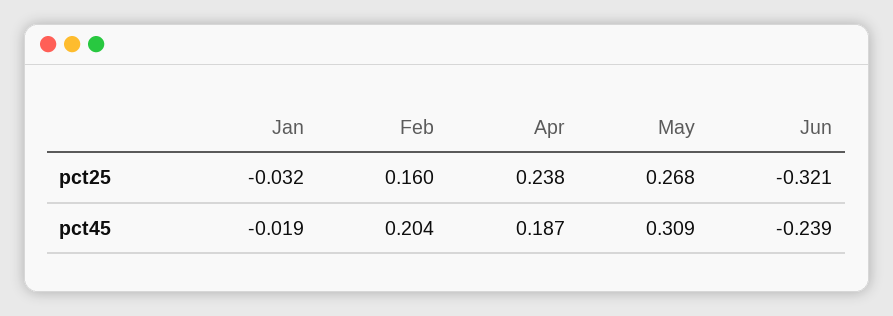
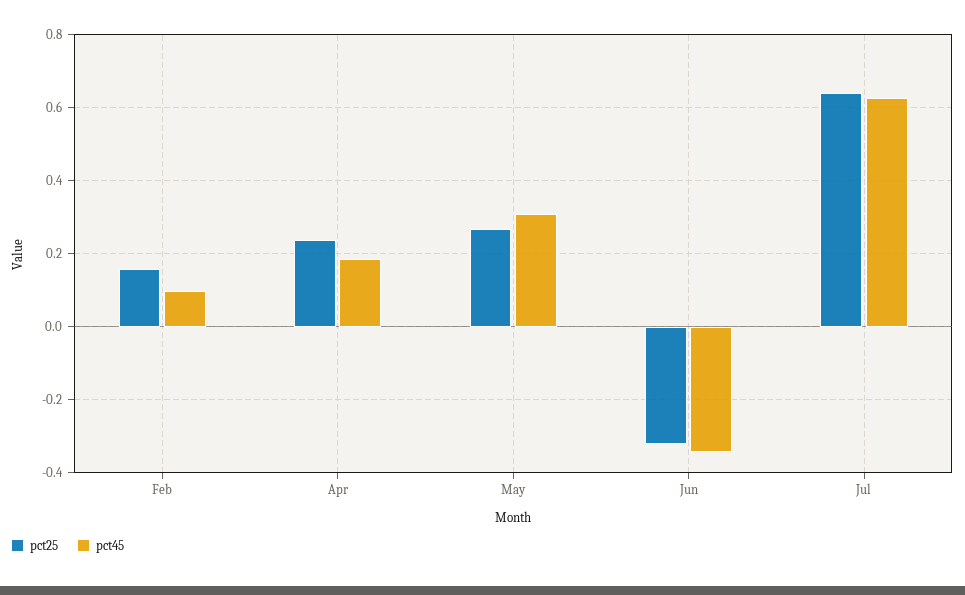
pct25, Jan: -0.032 -> none
pct45, Jan: -0.019 -> none
pct45, Feb: 0.204 -> 0.1
pct45, Jun: -0.239 -> -0.34
pct25, Jul: none -> 0.64
pct45, Jul: none -> 0.62

